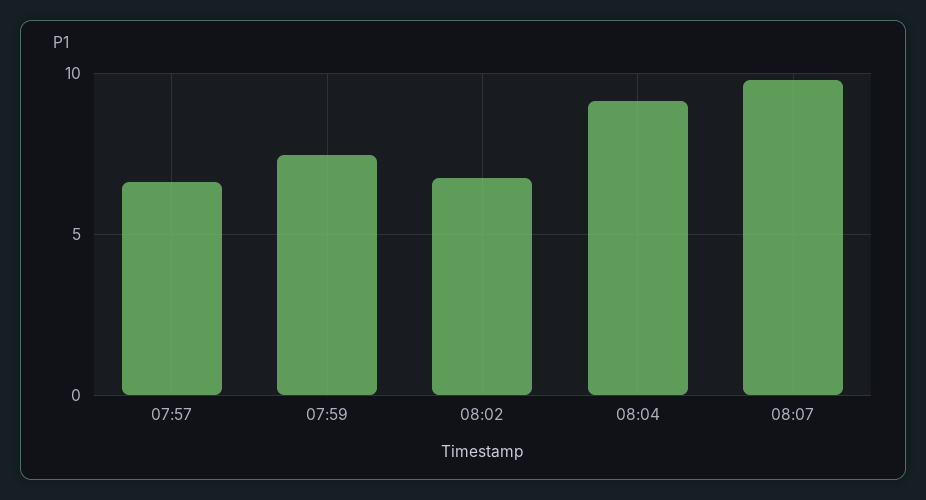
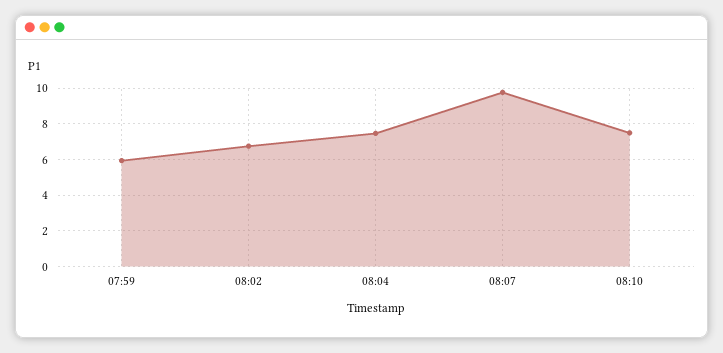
07:57: 6.5 -> none
07:59: 7.5 -> 6
08:04: 9 -> 7.5
08:10: none -> 7.5

